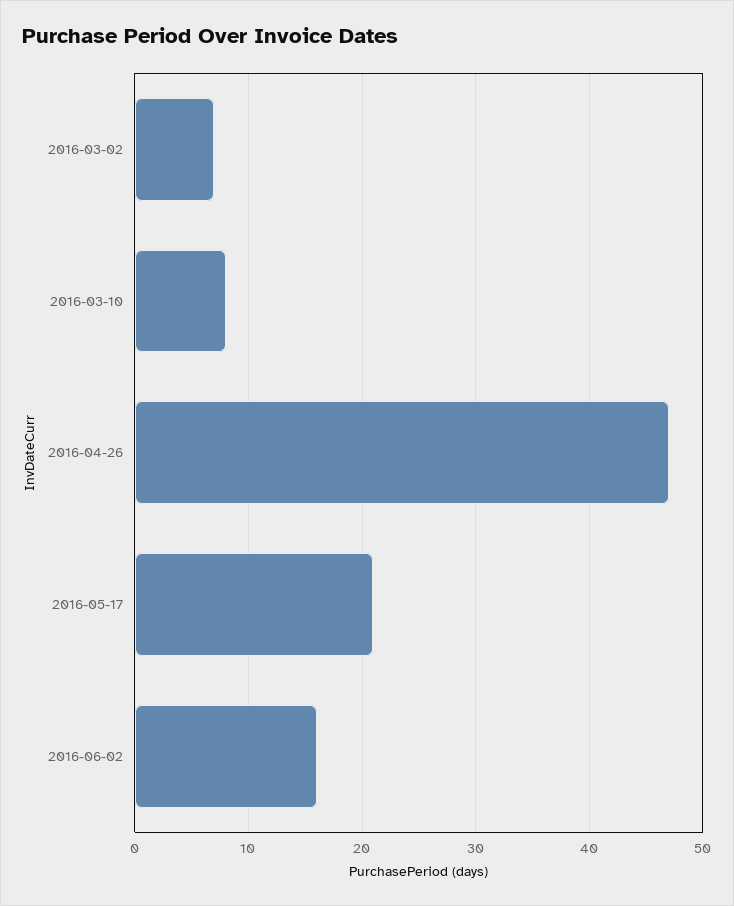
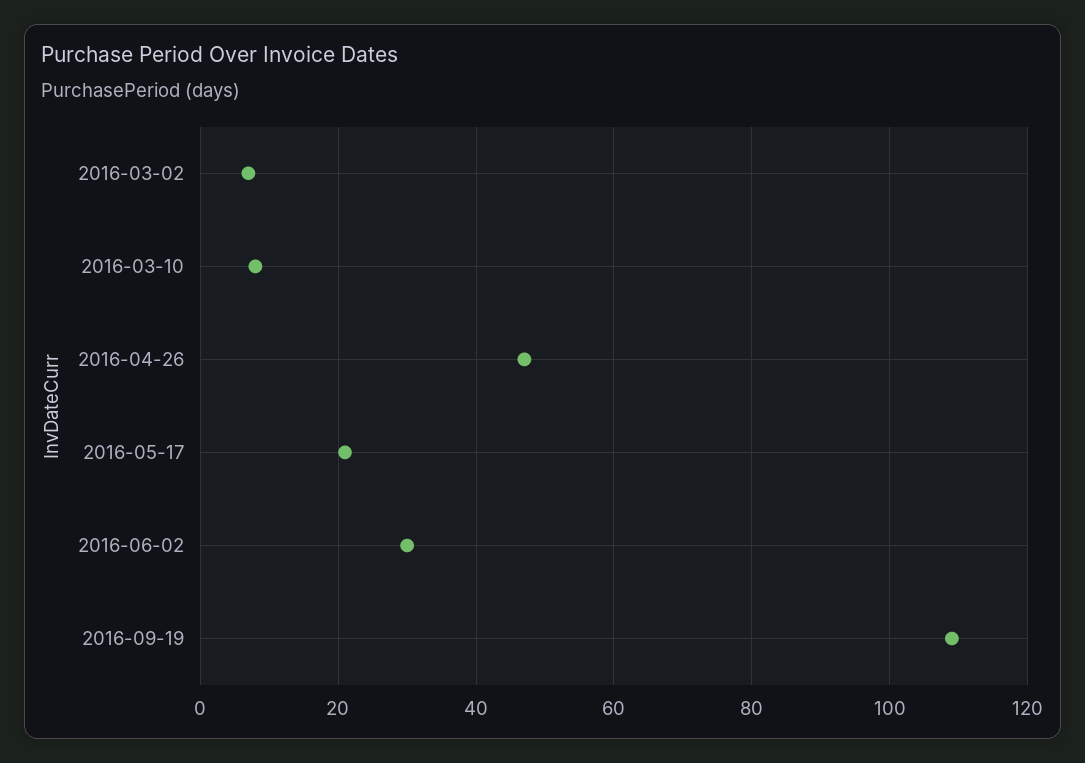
2016-06-02: 16 -> 30
2016-09-19: none -> 110

